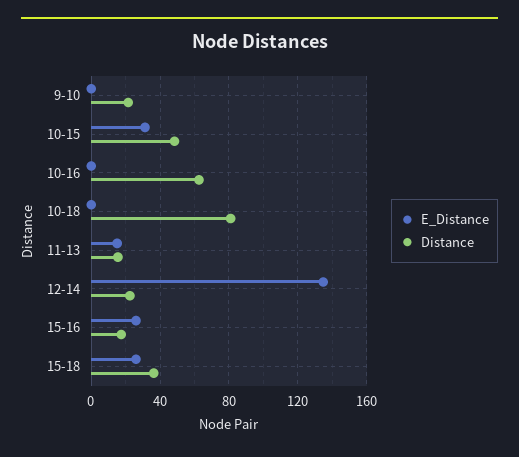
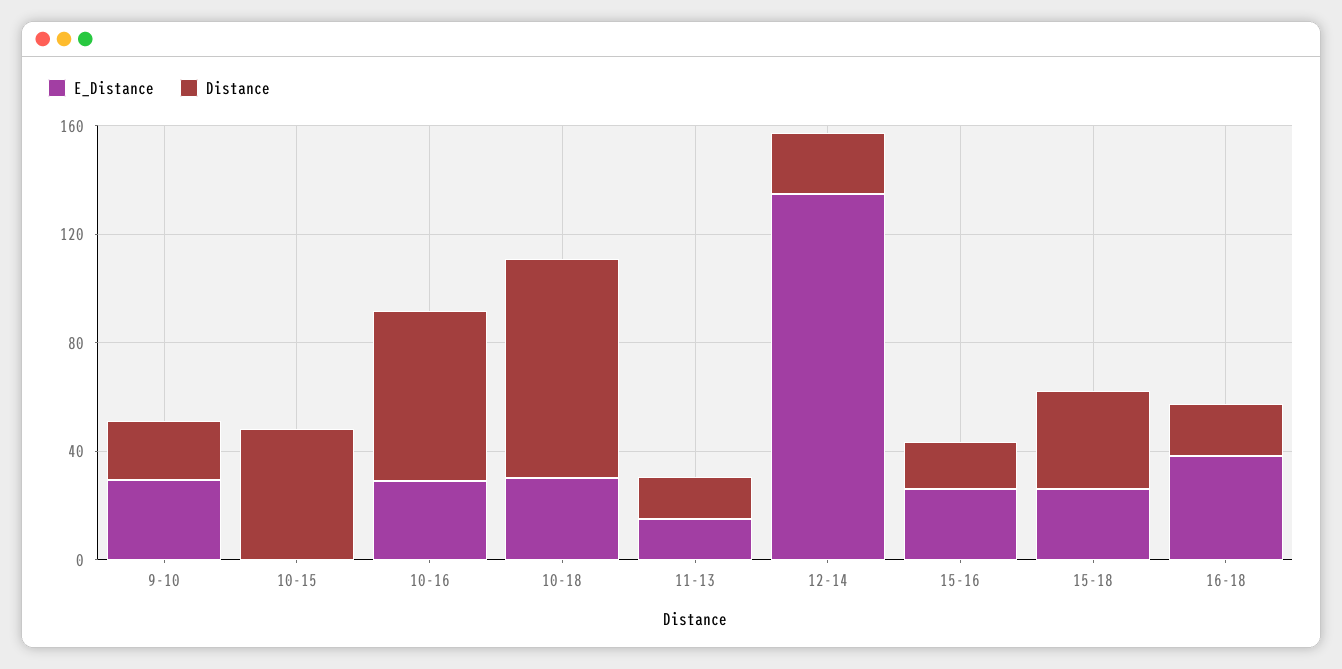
E_Distance, 9-10: 0 -> 30
E_Distance, 10-15: 30 -> 0
E_Distance, 10-16: 0 -> 30
E_Distance, 10-18: 0 -> 30
E_Distance, 16-18: none -> 40
Distance, 16-18: none -> 20

